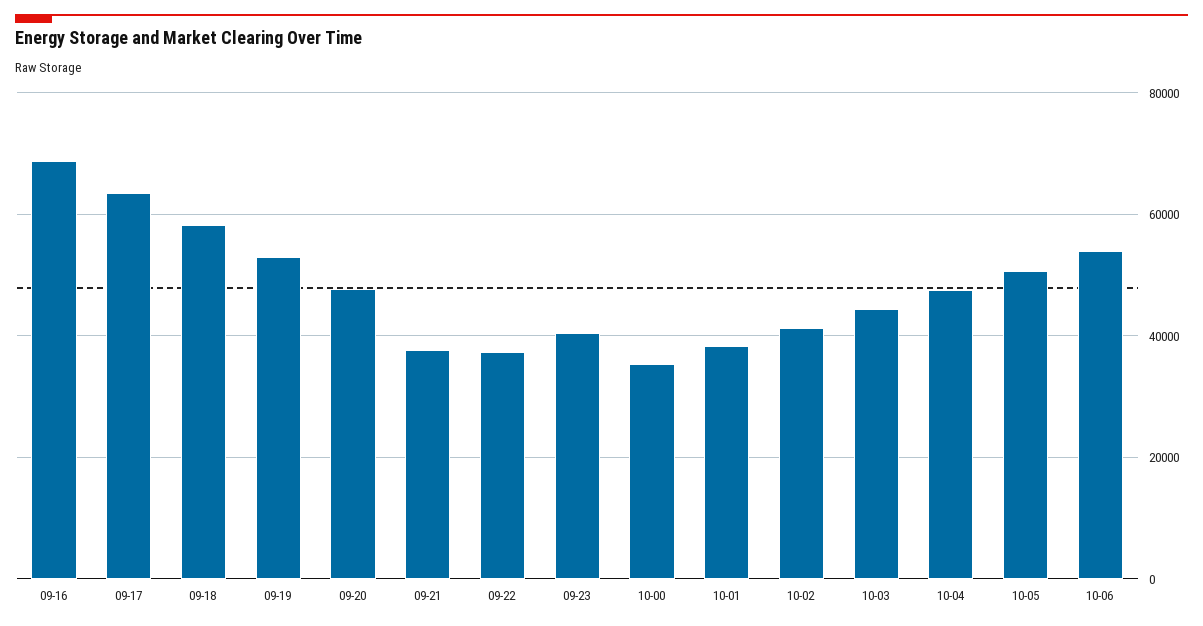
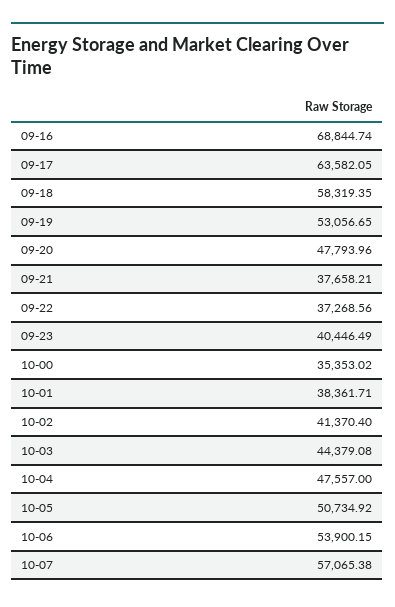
10-07: none -> 57065.38

